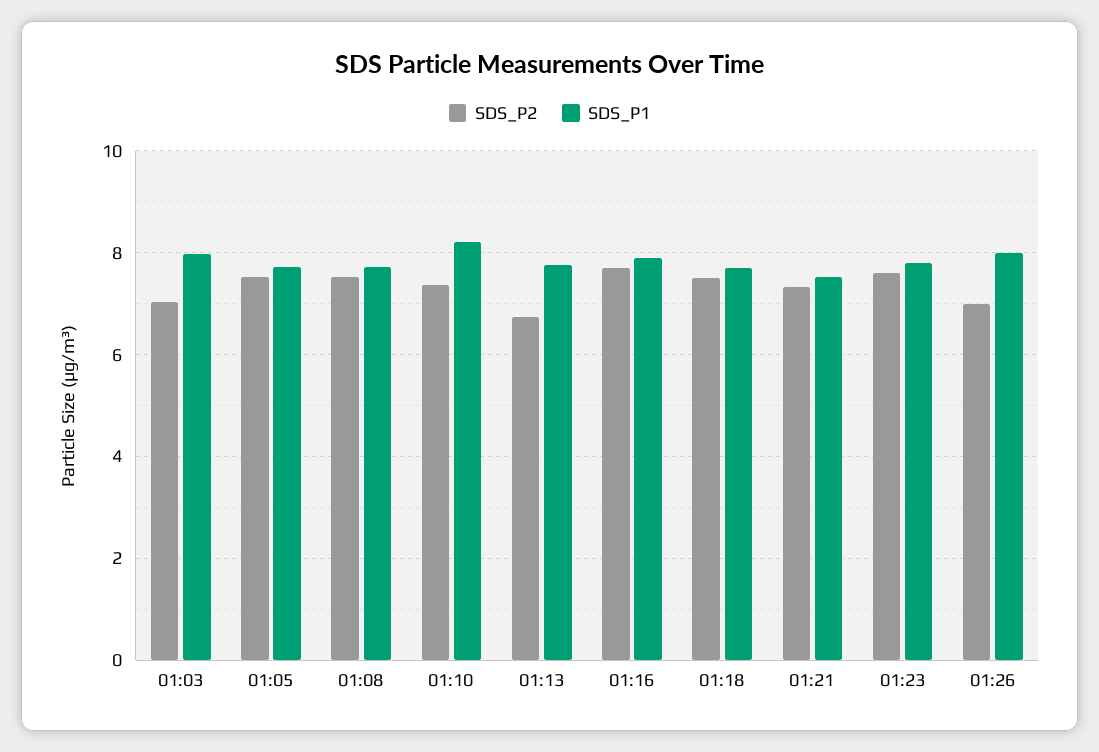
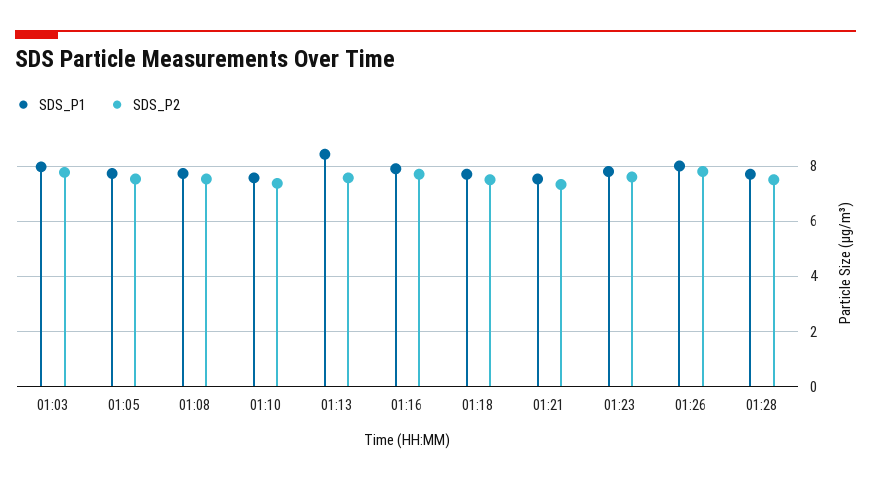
SDS_P2, 01:03: 7 -> 7.75
SDS_P1, 01:10: 8.2 -> 7.5
SDS_P2, 01:13: 6.8 -> 7.5
SDS_P1, 01:13: 7.8 -> 8.5
SDS_P2, 01:26: 7 -> 7.75
SDS_P1, 01:28: none -> 7.75
SDS_P2, 01:28: none -> 7.5

